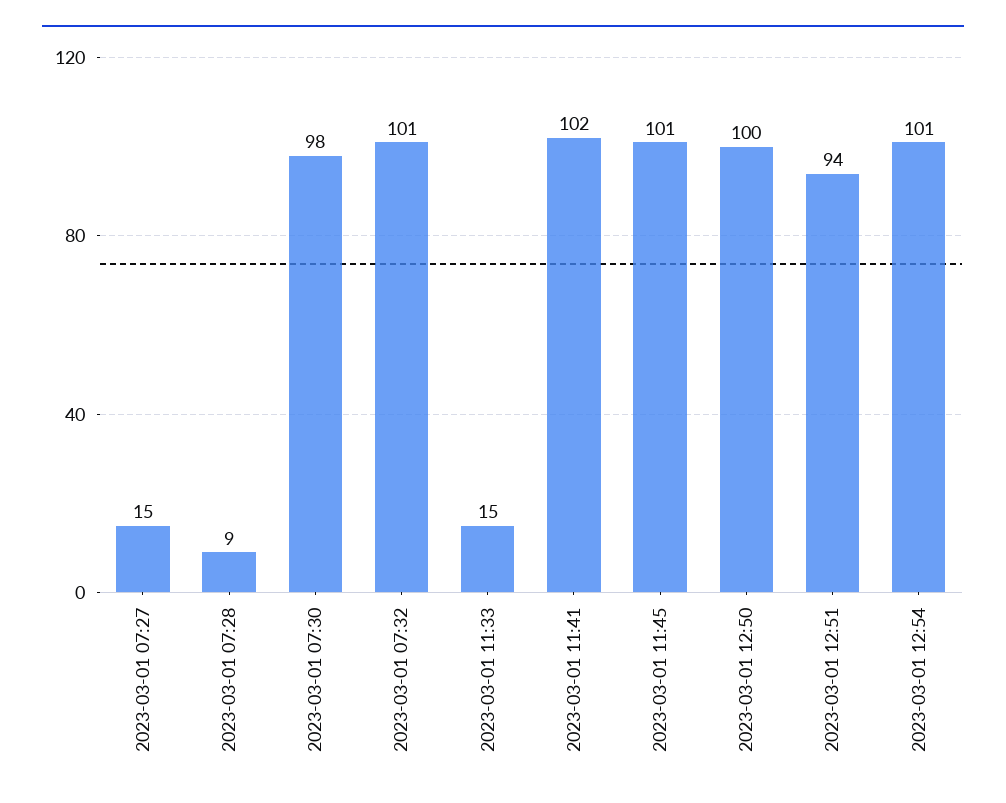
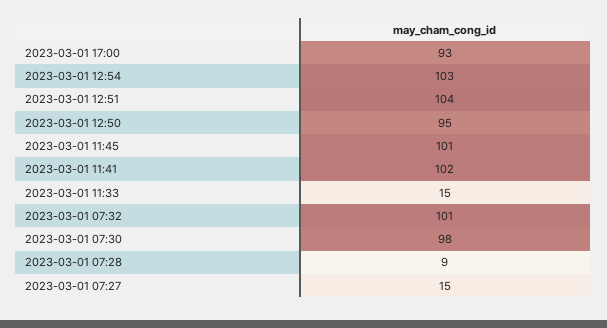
2023-03-01 12:50: 100 -> 95
2023-03-01 12:51: 94 -> 104
2023-03-01 12:54: 101 -> 103
2023-03-01 17:00: none -> 93

